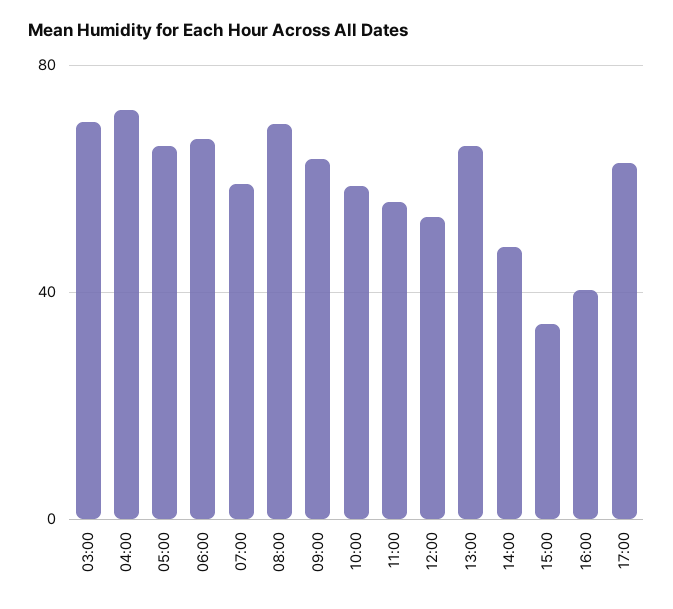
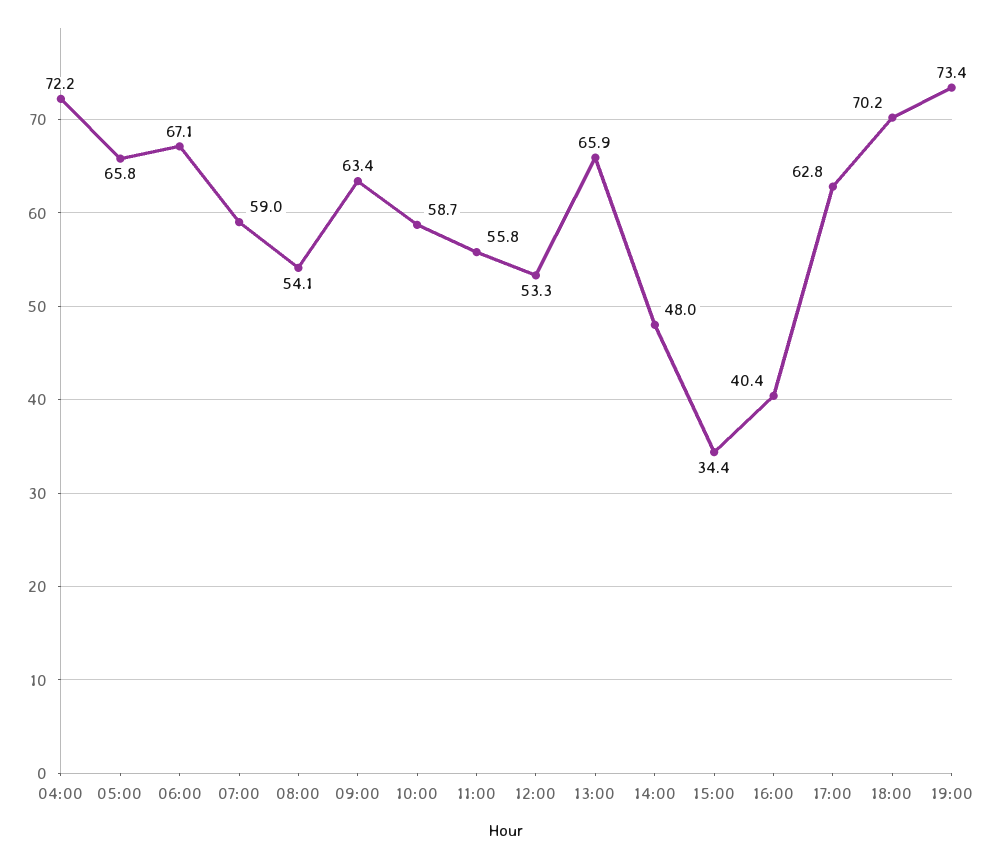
03:00: 70 -> none
08:00: 70 -> 54.1
18:00: none -> 70.2
19:00: none -> 73.4

